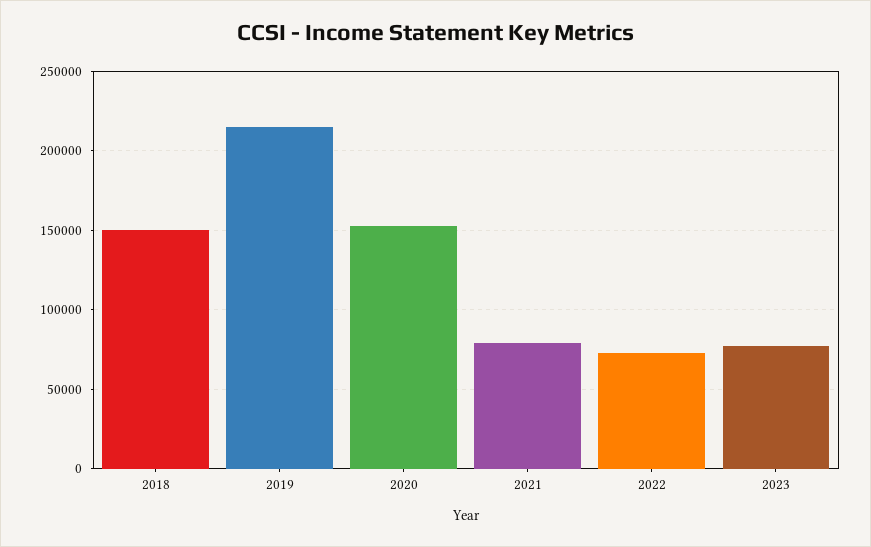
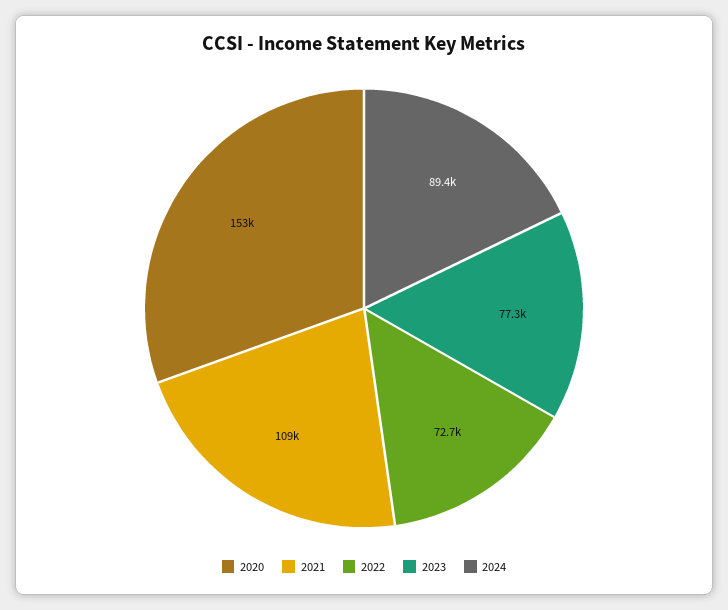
2018: 150000 -> none
2019: 215000 -> none
2021: 80000 -> 109000
2024: none -> 89400

